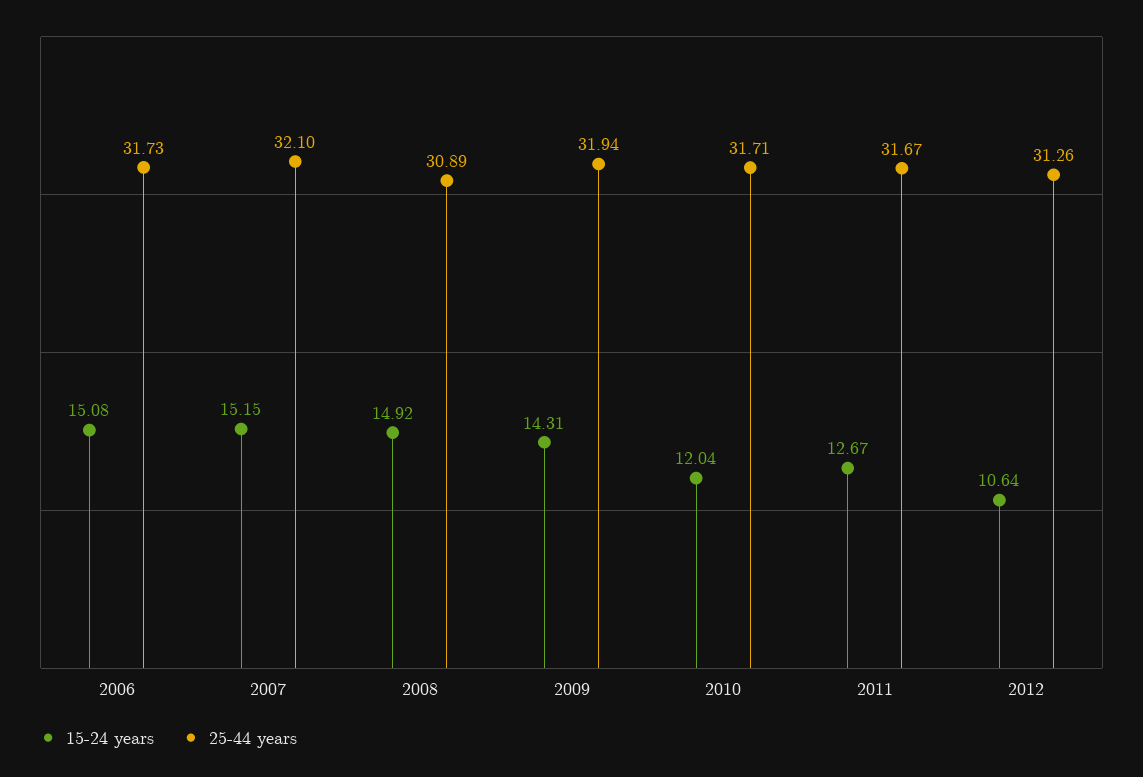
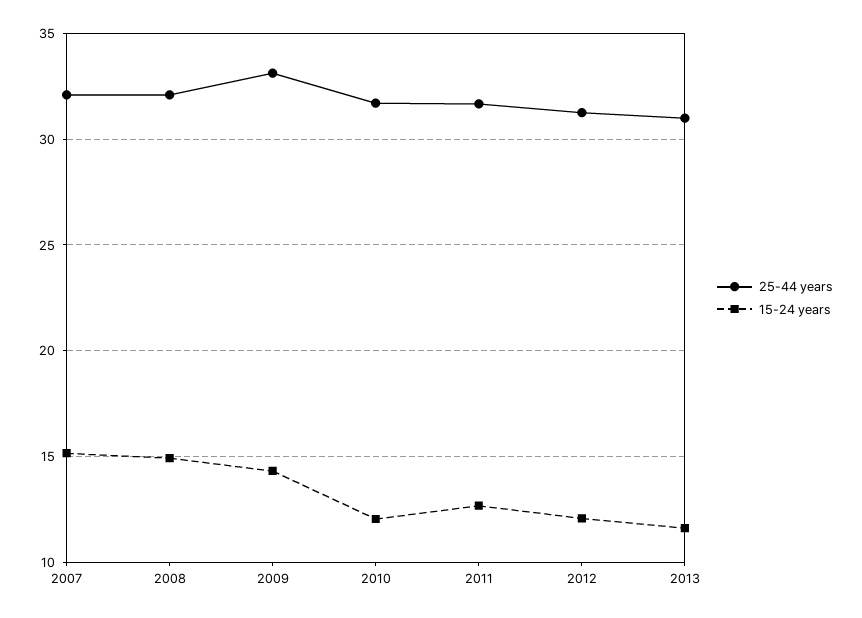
15-24 years, 2006: 15.08 -> none
25-44 years, 2006: 31.73 -> none
25-44 years, 2008: 30.89 -> 32
25-44 years, 2009: 31.94 -> 33
15-24 years, 2012: 10.64 -> 12
25-44 years, 2013: none -> 31
15-24 years, 2013: none -> 11.5

